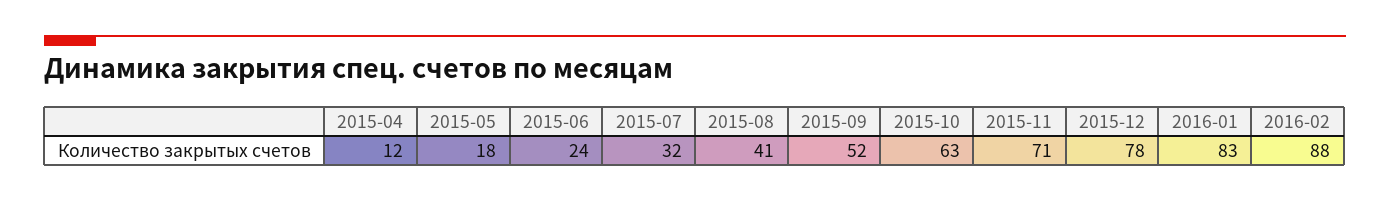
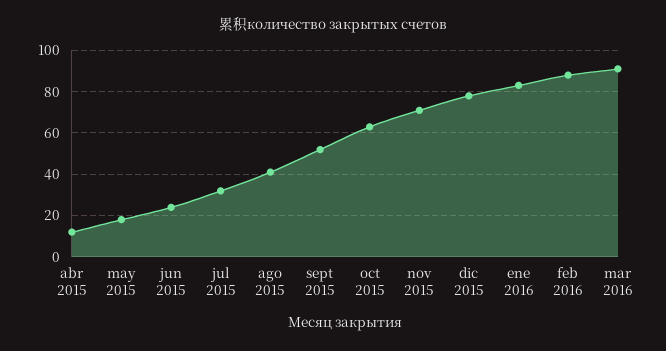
mar 2016: none -> 90

